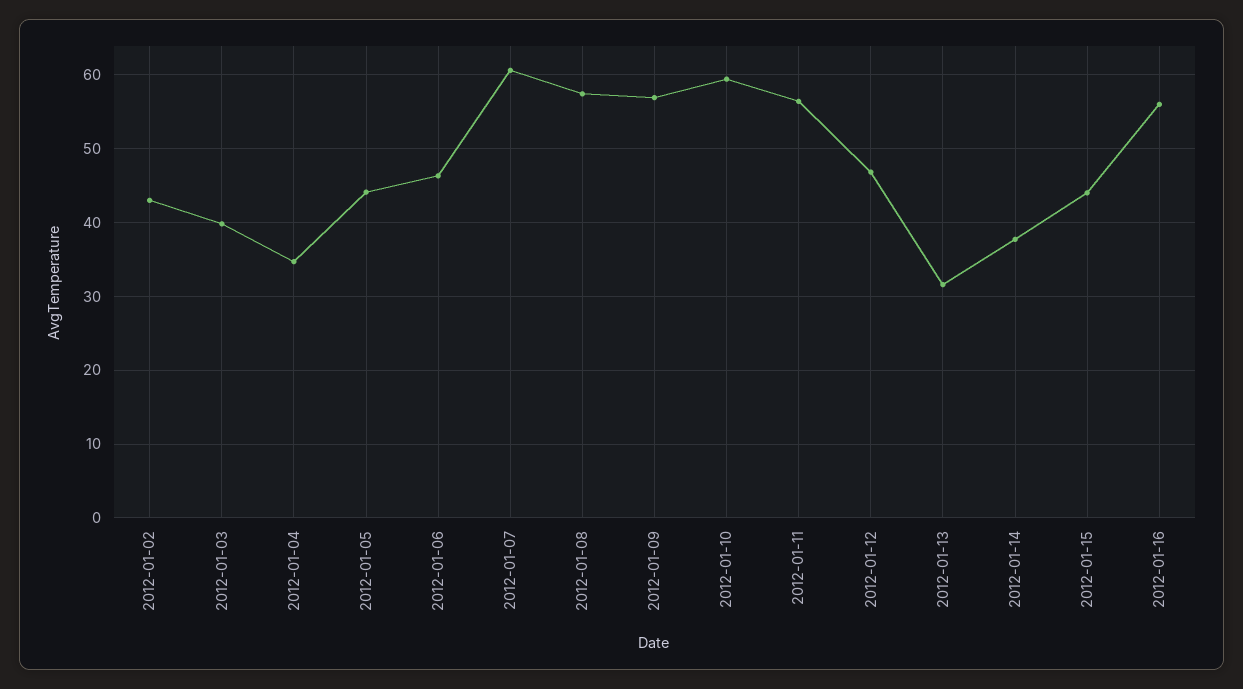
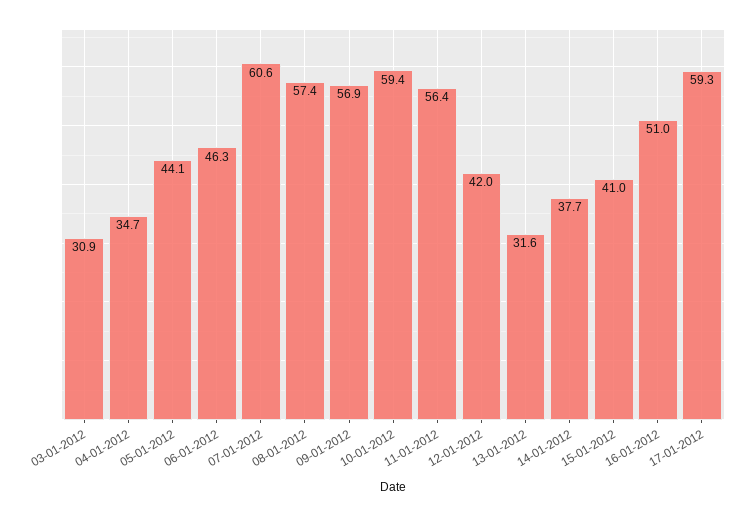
2012-01-02: 43 -> none
2012-01-03: 40 -> 30.9
2012-01-12: 47 -> 42
2012-01-15: 44 -> 41
2012-01-16: 56 -> 51
17-01-2012: none -> 59.3

